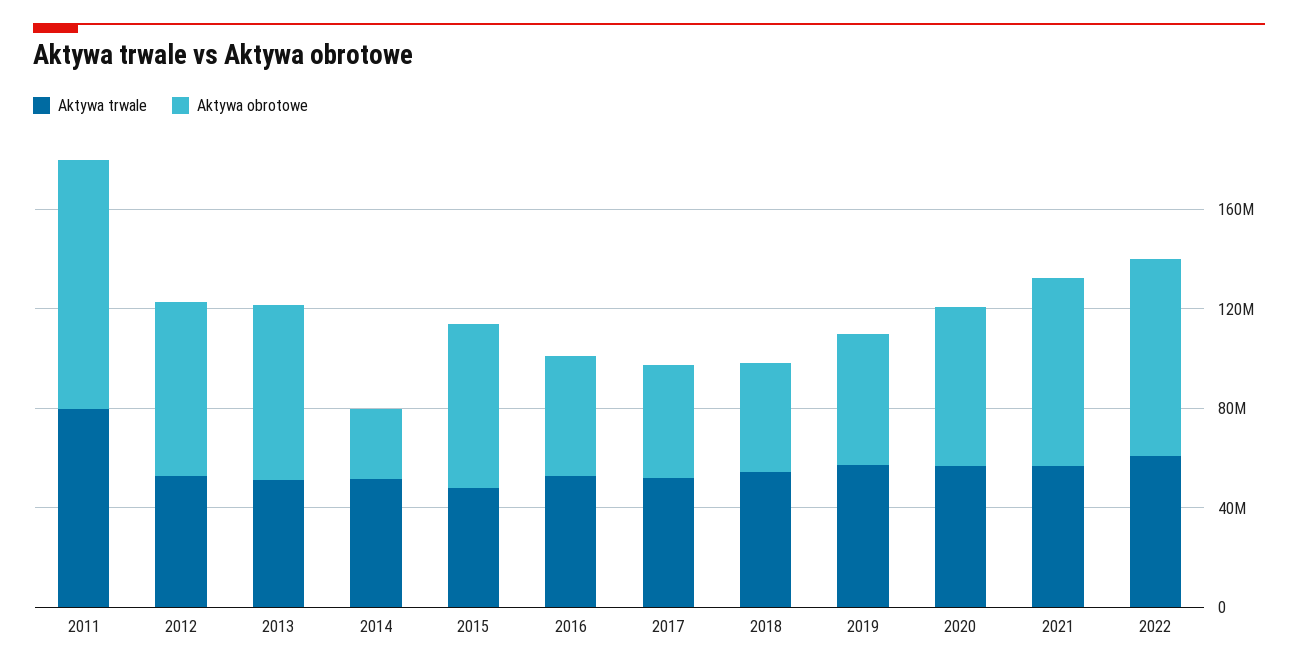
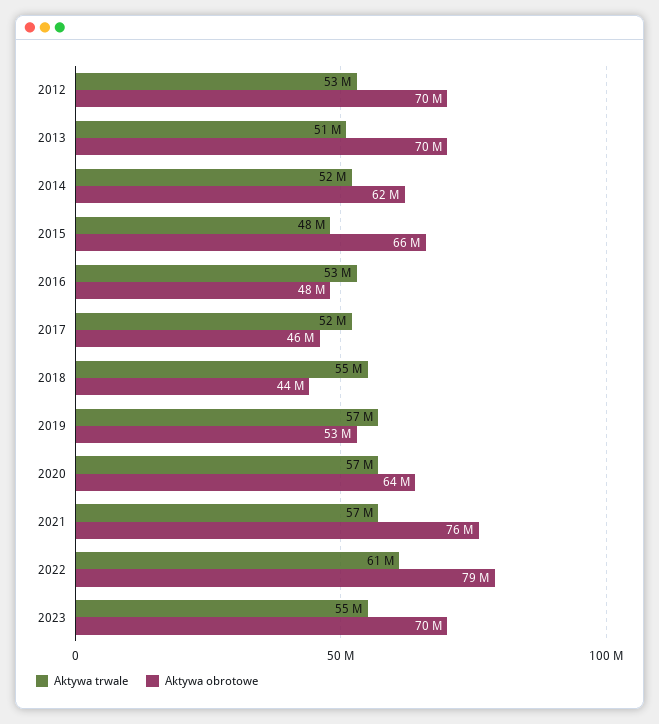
Aktywa trwale, 2011: 80000000 -> none
Aktywa obrotowe, 2011: 100000000 -> none
Aktywa obrotowe, 2014: 30000000 -> 62000000
Aktywa trwale, 2023: none -> 55000000
Aktywa obrotowe, 2023: none -> 70000000

